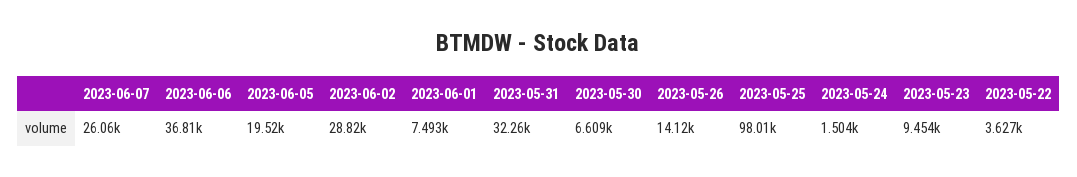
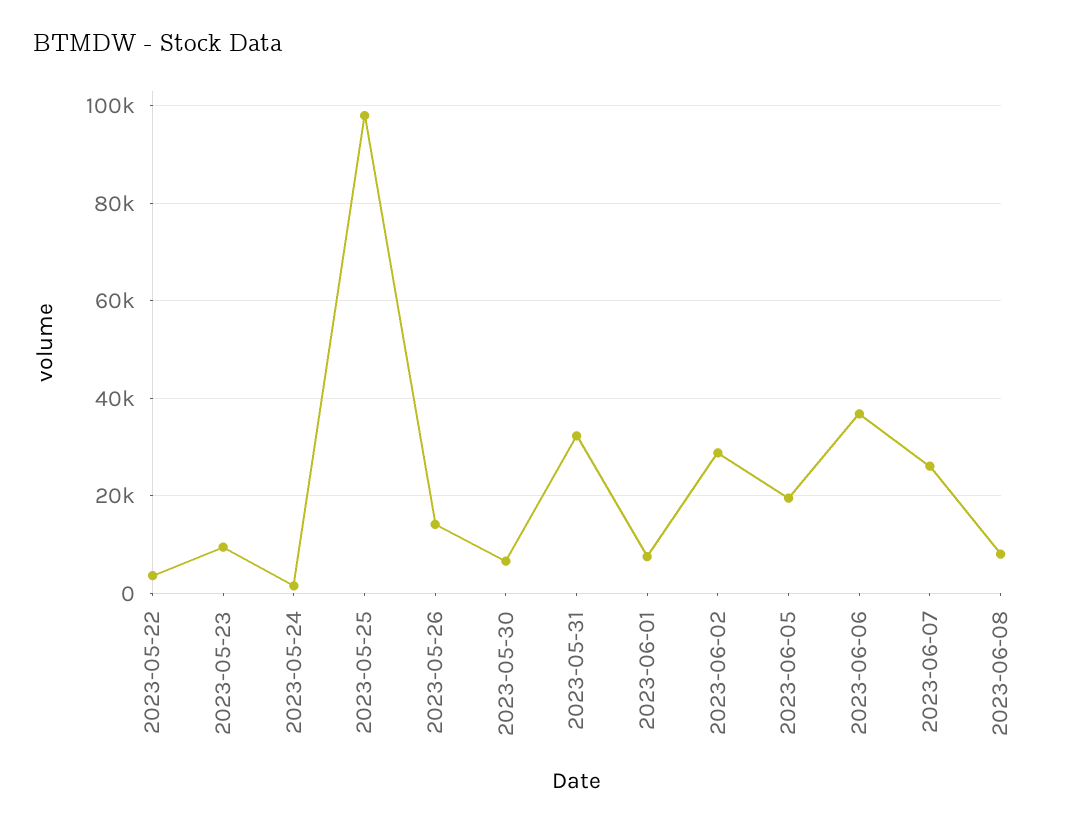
2023-06-08: none -> 8000

